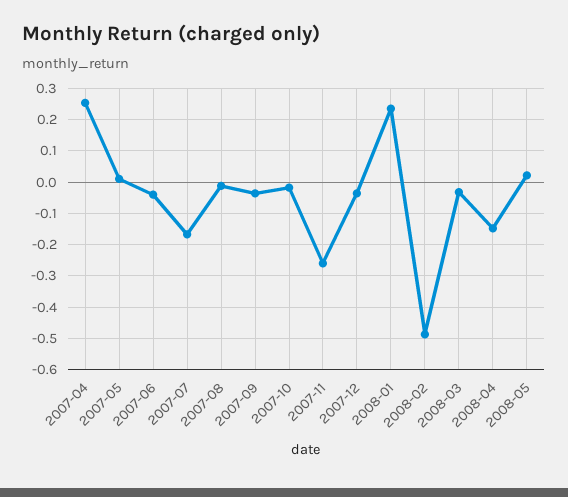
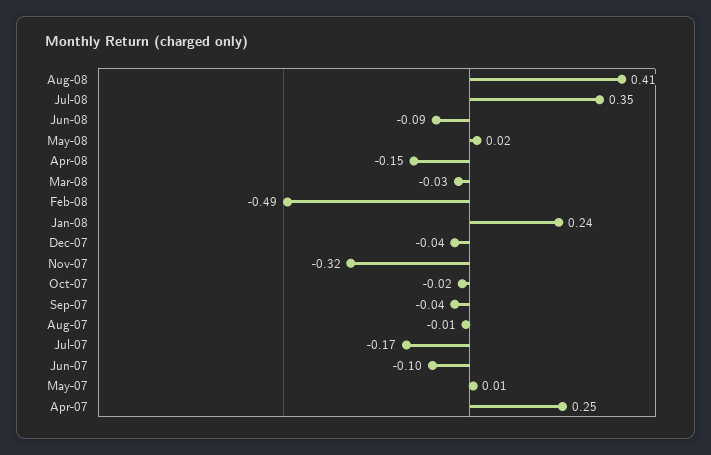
2007-06: -0.04 -> -0.1
2007-11: -0.26 -> -0.32
Aug-08: none -> 0.41
Jul-08: none -> 0.35
Jun-08: none -> -0.09

